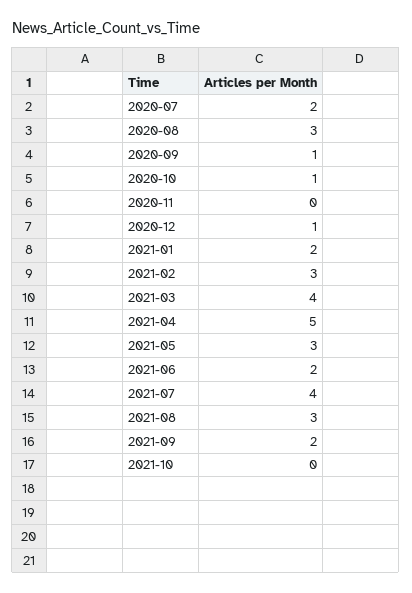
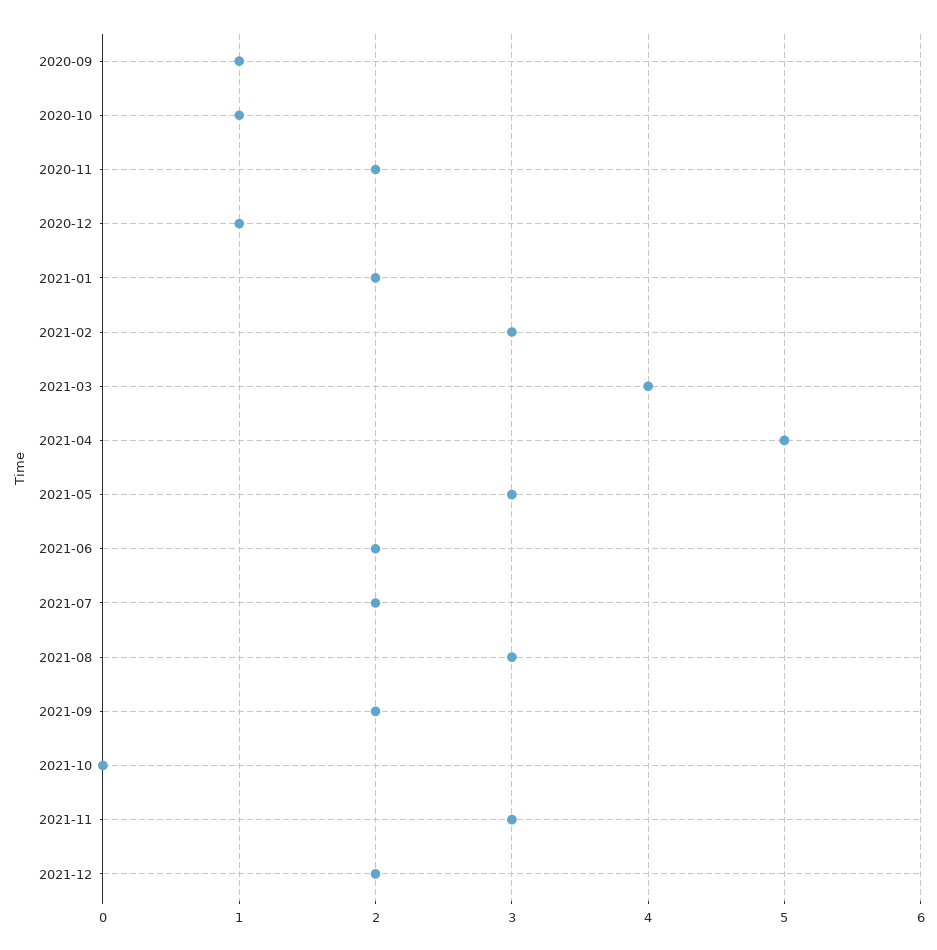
2020-07: 2 -> none
2020-08: 3 -> none
2020-11: 0 -> 2
2021-07: 4 -> 2
2021-11: none -> 3
2021-12: none -> 2

